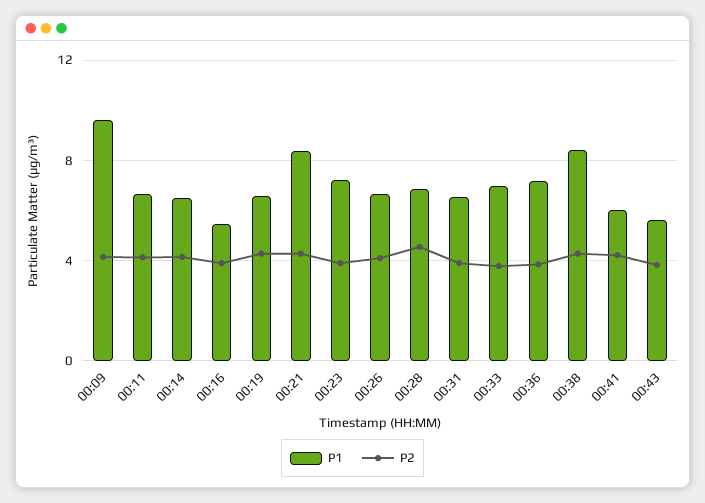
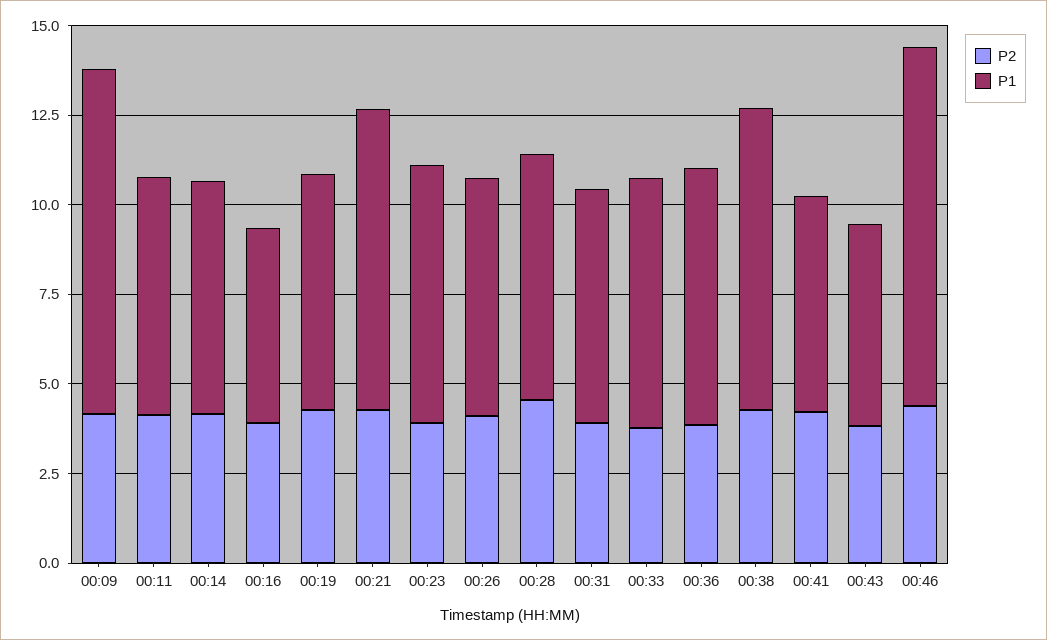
P2, 00:46: none -> 4.5
P1, 00:46: none -> 10

